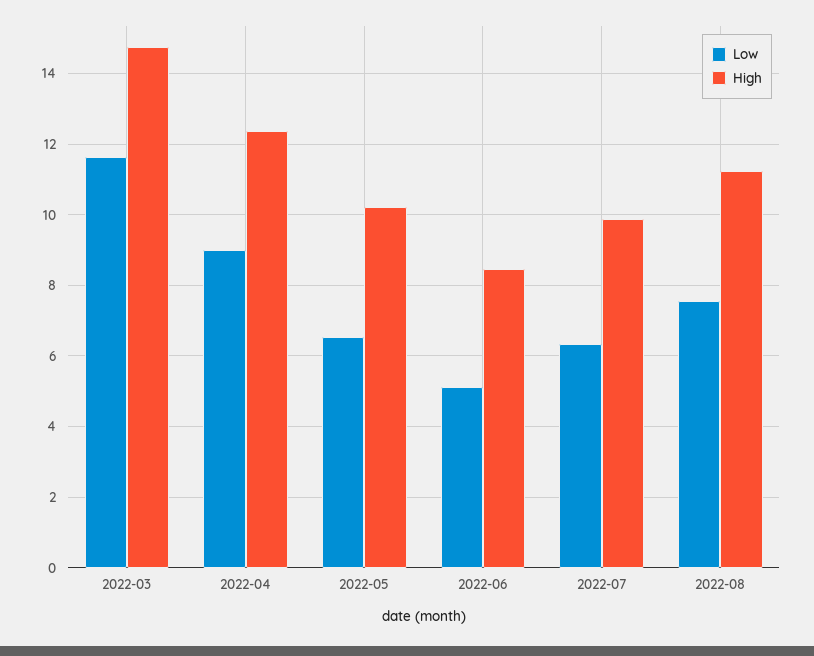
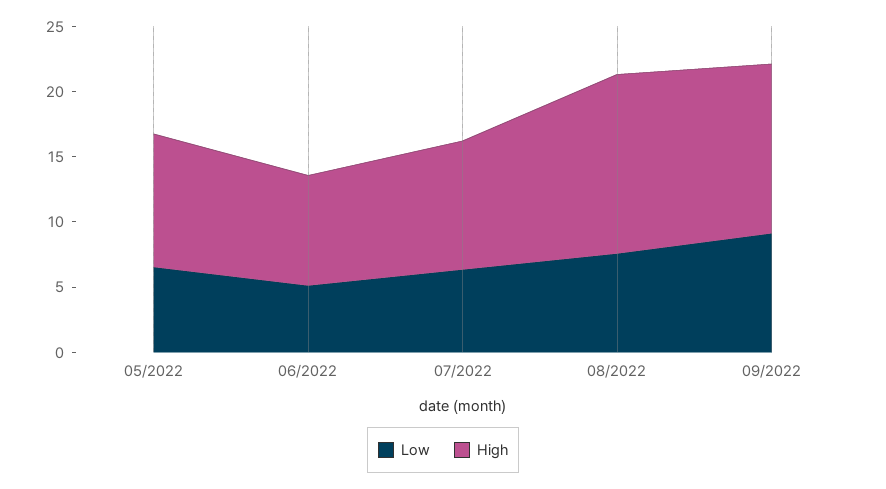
Low, 2022-03: 11.6 -> none
High, 2022-03: 14.8 -> none
Low, 2022-04: 9 -> none
High, 2022-04: 12.4 -> none
High, 2022-08: 11.2 -> 14
Low, 09/2022: none -> 9
High, 09/2022: none -> 13

